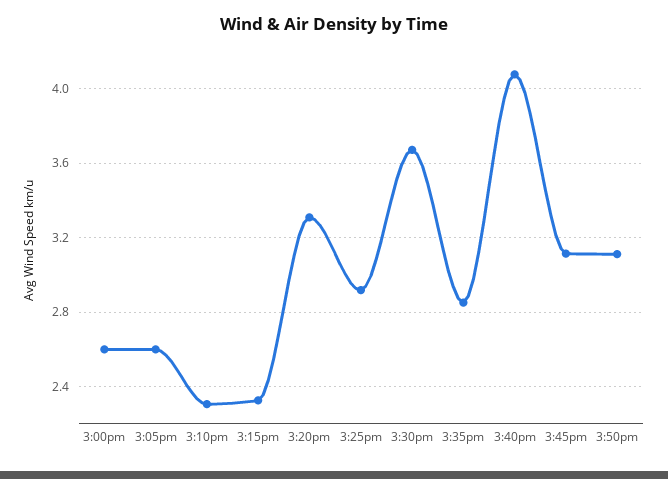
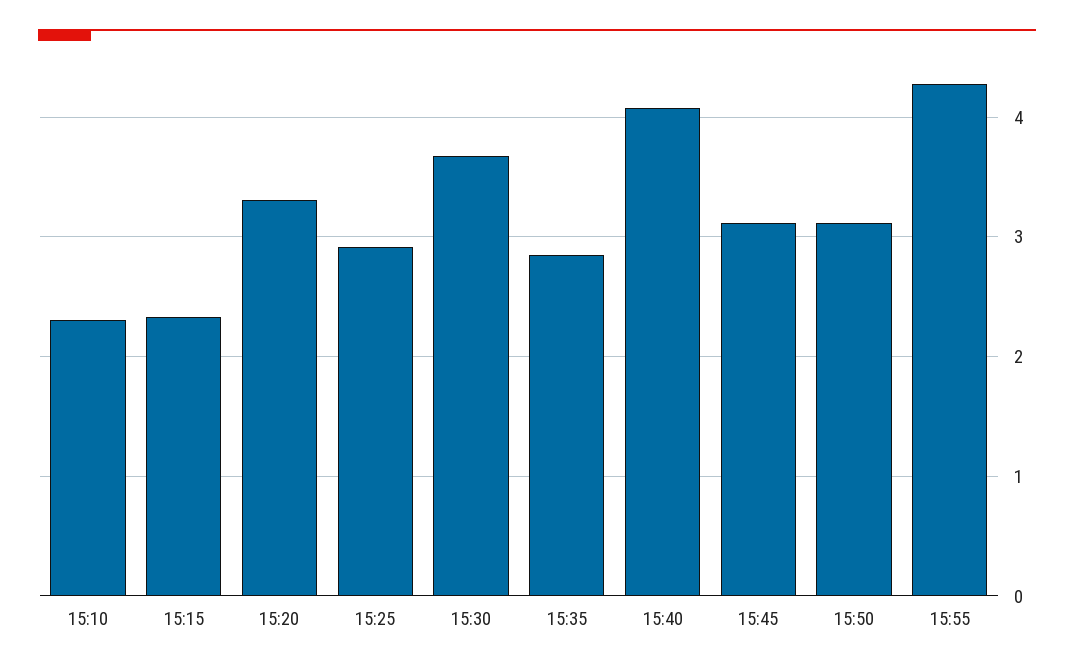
3:00pm: 2.6 -> none
3:05pm: 2.6 -> none
15:55: none -> 4.3

